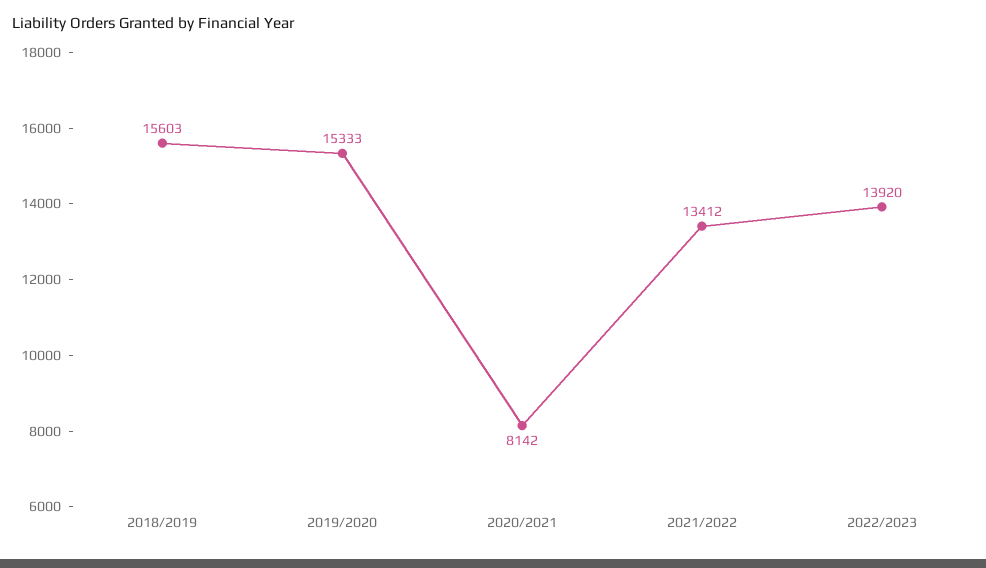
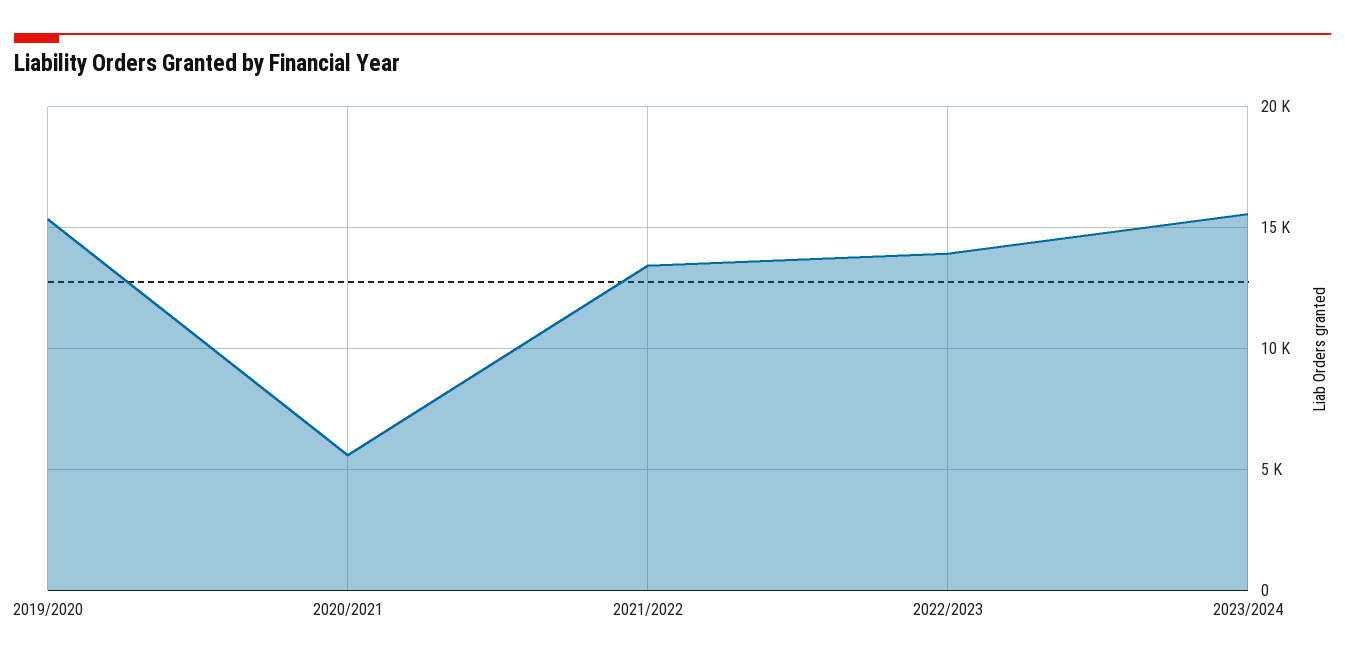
2018/2019: 15603 -> none
2020/2021: 8142 -> 5500
2023/2024: none -> 15500

